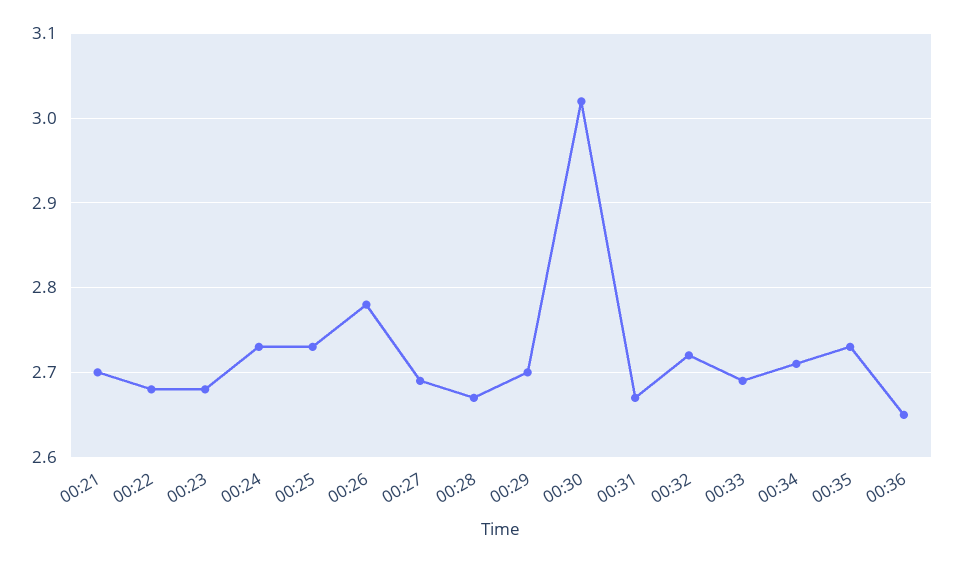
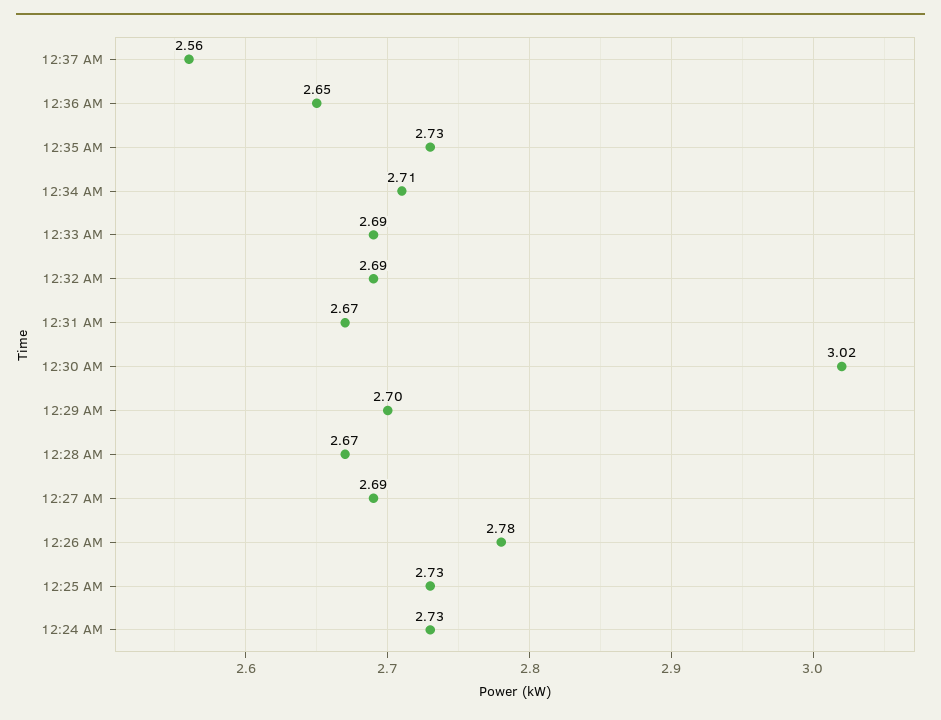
00:21: 2.7 -> none
00:22: 2.68 -> none
00:23: 2.68 -> none
00:32: 2.72 -> 2.69
12:37 AM: none -> 2.56

